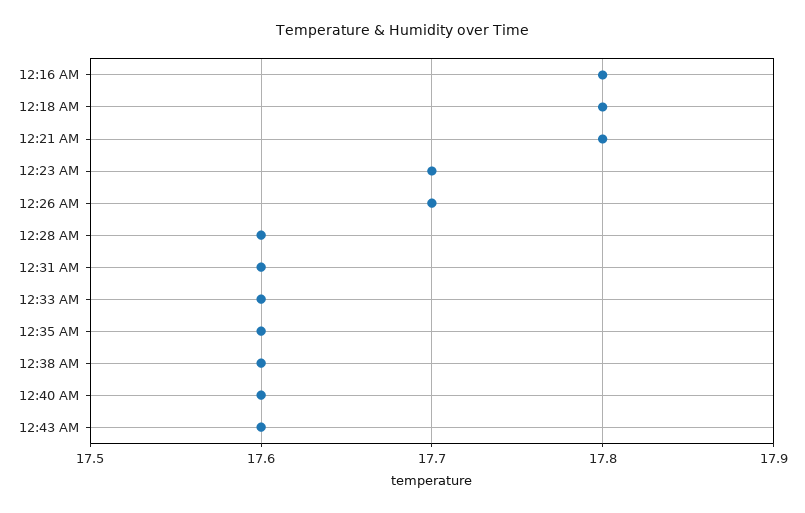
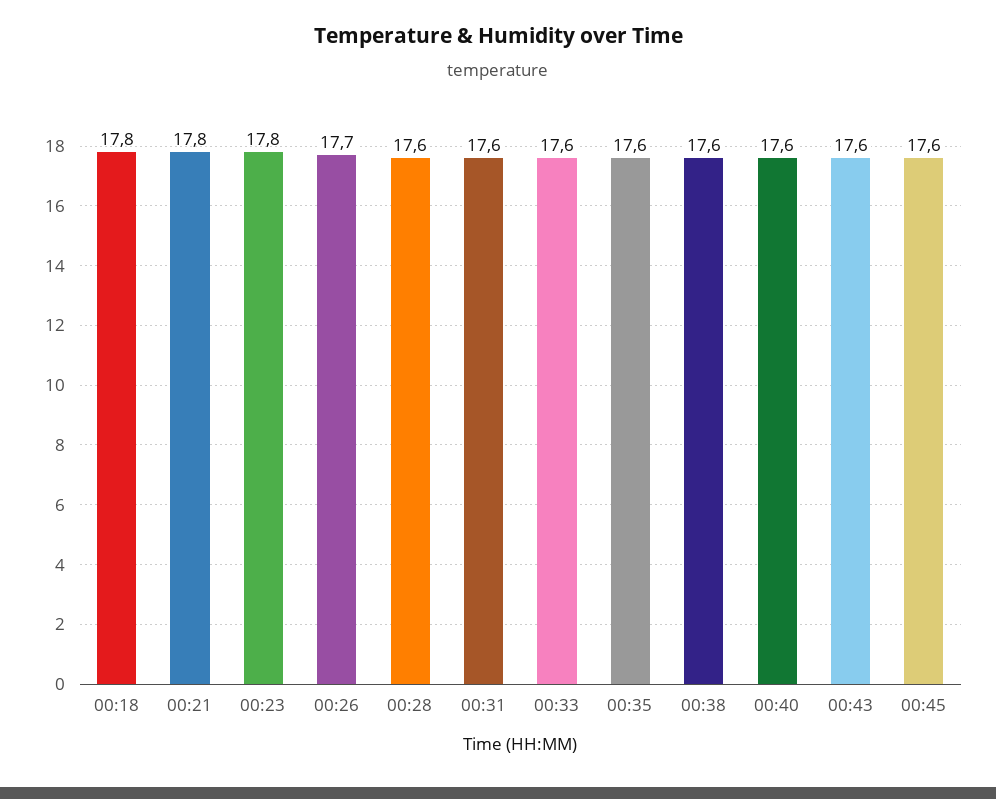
12:16 AM: 17.8 -> none
12:23 AM: 17.7 -> 17.8
00:45: none -> 17.6

